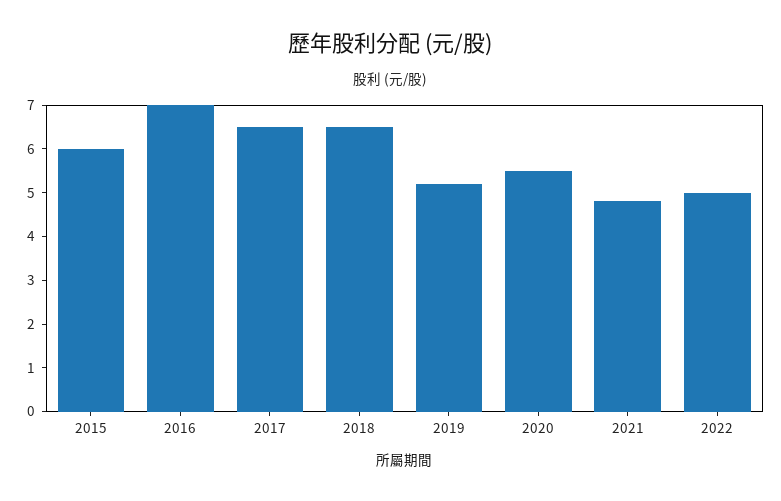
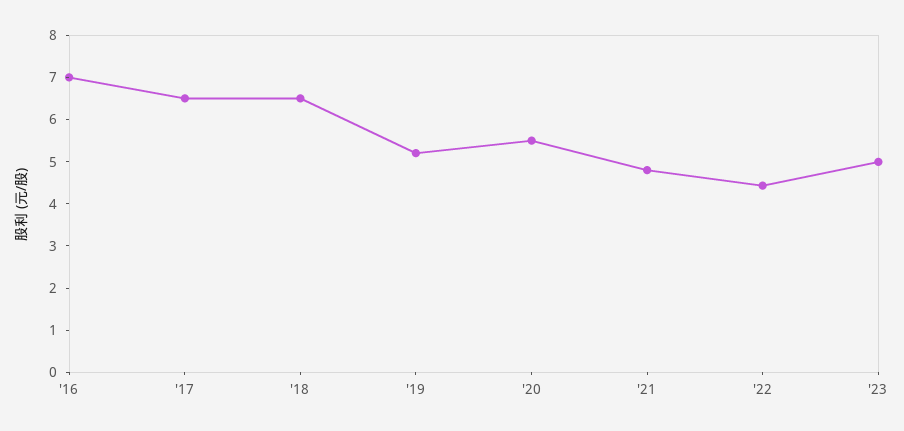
2015: 6 -> none
2022: 5 -> 4.4
'23: none -> 5

